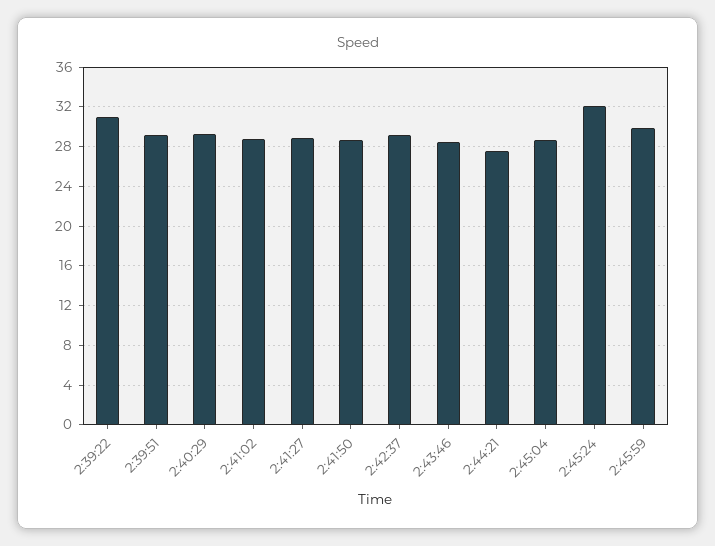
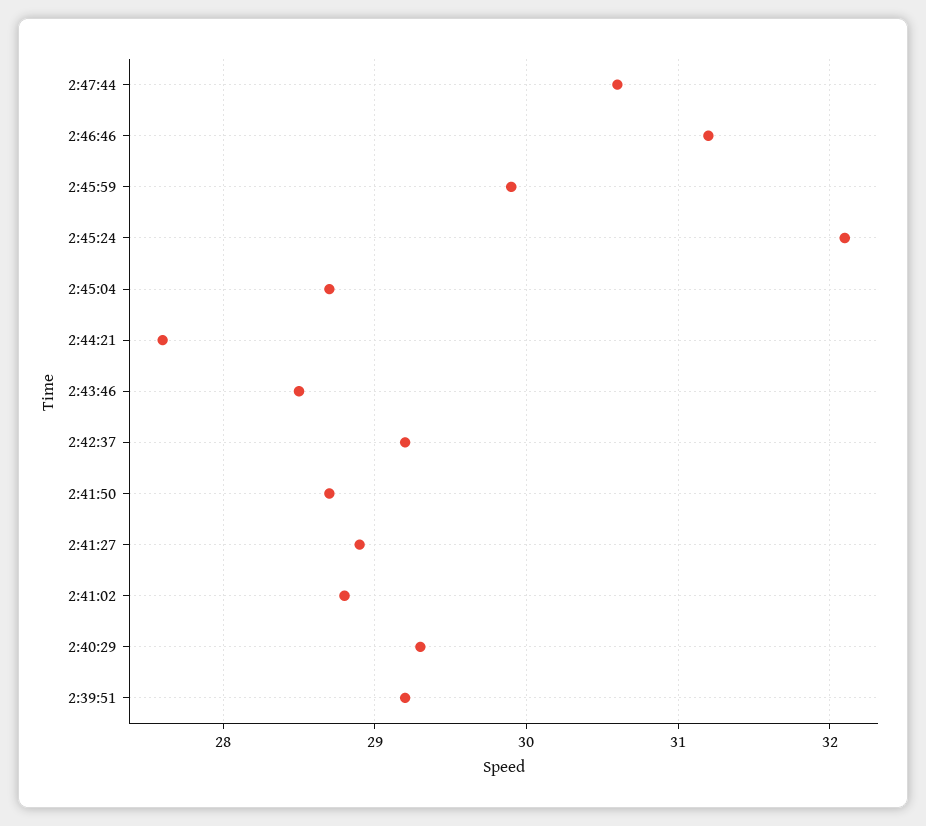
2:39:22: 31 -> none
2:47:44: none -> 30.6
2:46:46: none -> 31.2

